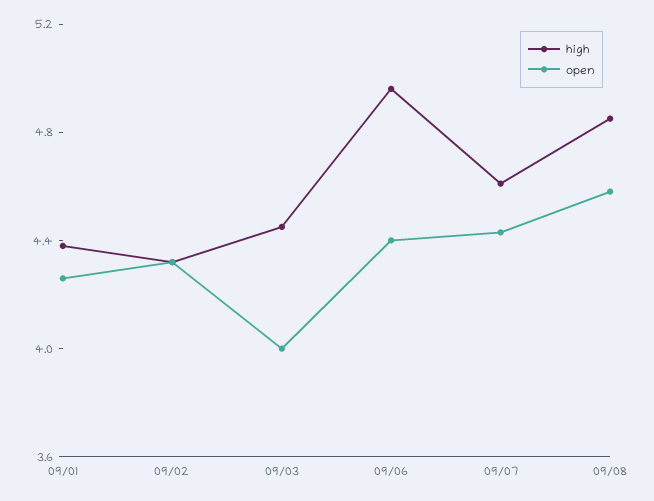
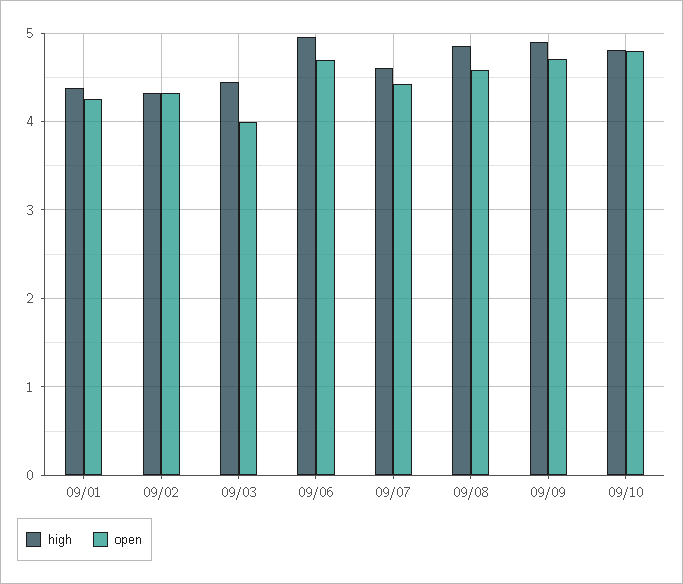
open, 09/06: 4.4 -> 4.7
high, 09/09: none -> 4.9
open, 09/09: none -> 4.7
high, 09/10: none -> 4.8
open, 09/10: none -> 4.8

